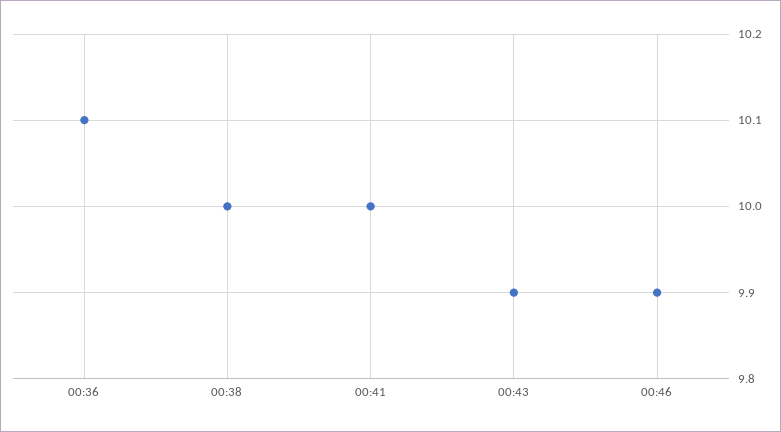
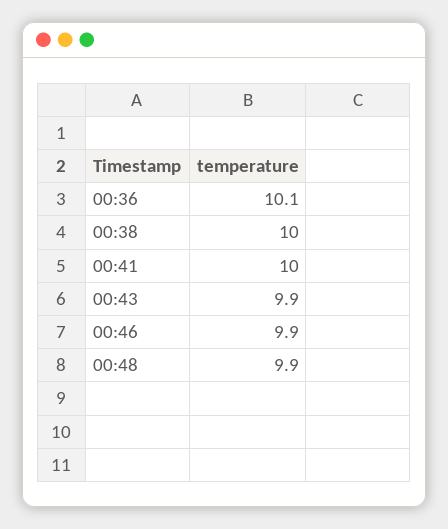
00:48: none -> 9.9

